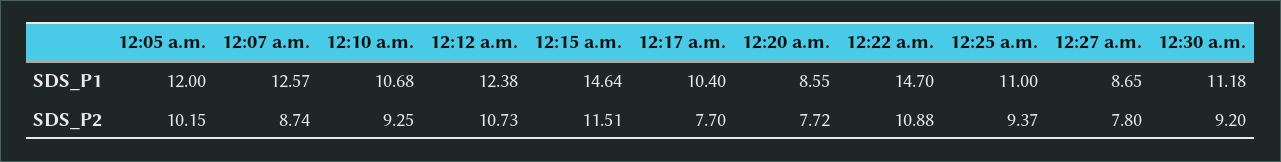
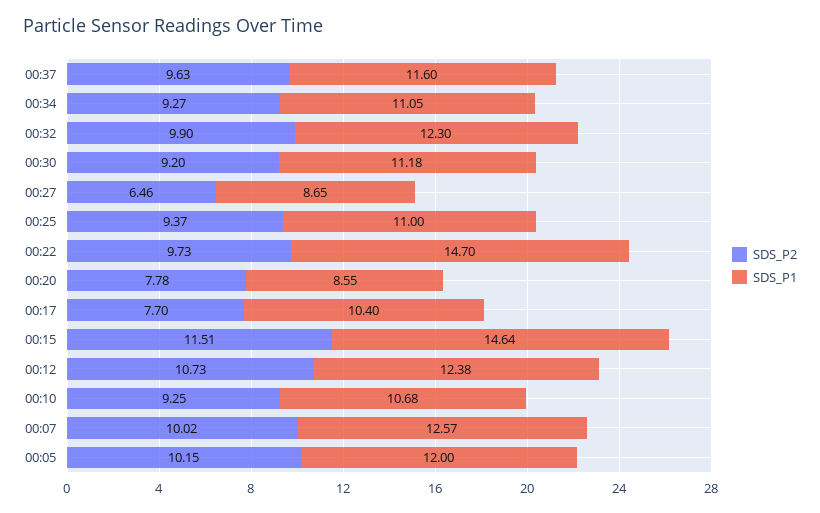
SDS_P2, 12:07 a.m.: 8.74 -> 10.02
SDS_P2, 12:20 a.m.: 7.72 -> 7.78
SDS_P2, 12:22 a.m.: 10.88 -> 9.73
SDS_P2, 12:27 a.m.: 7.8 -> 6.46
SDS_P2, 00:37: none -> 9.63
SDS_P1, 00:37: none -> 11.6
SDS_P2, 00:34: none -> 9.27
SDS_P1, 00:34: none -> 11.05
SDS_P2, 00:32: none -> 9.9
SDS_P1, 00:32: none -> 12.3

